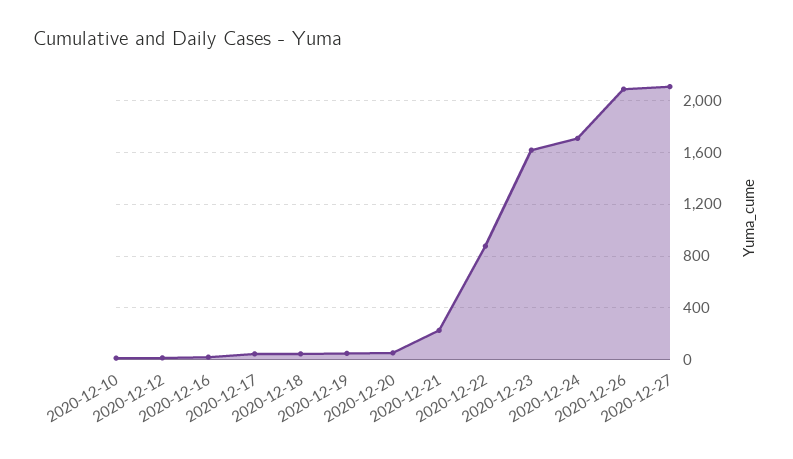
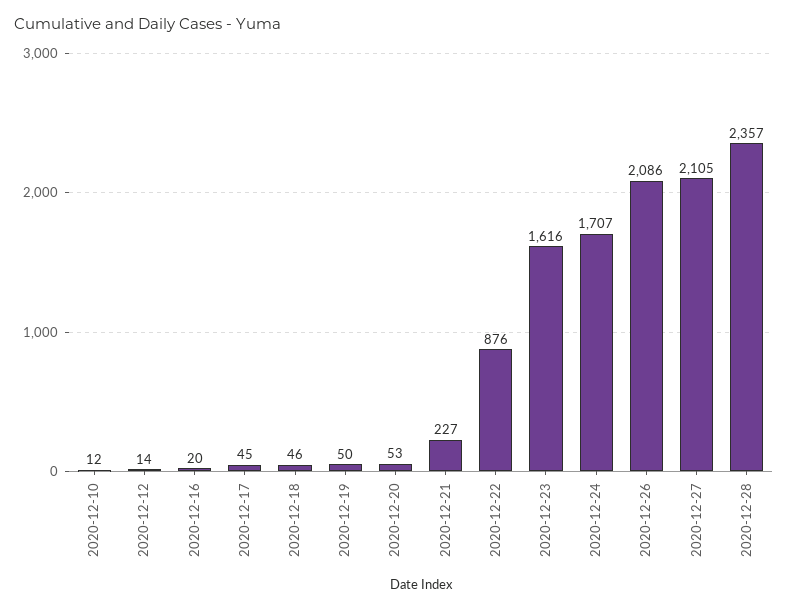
2020-12-28: none -> 2357

